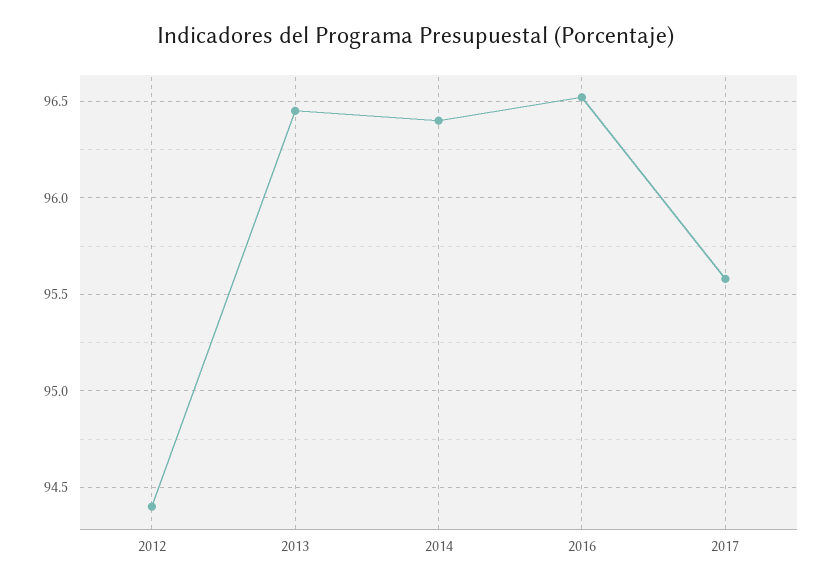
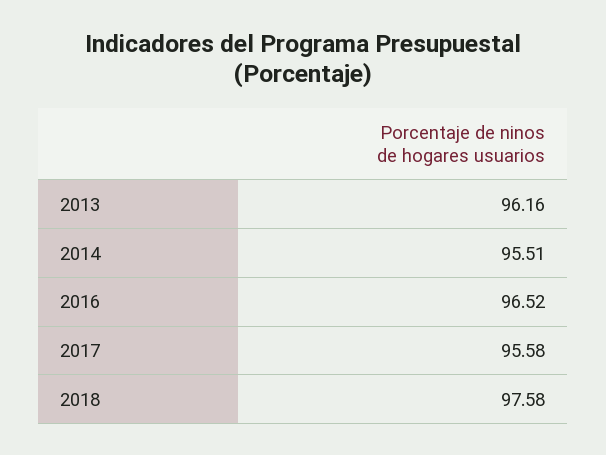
2012: 94.4 -> none
2013: 96.45 -> 96.16
2014: 96.4 -> 95.51
2018: none -> 97.58

